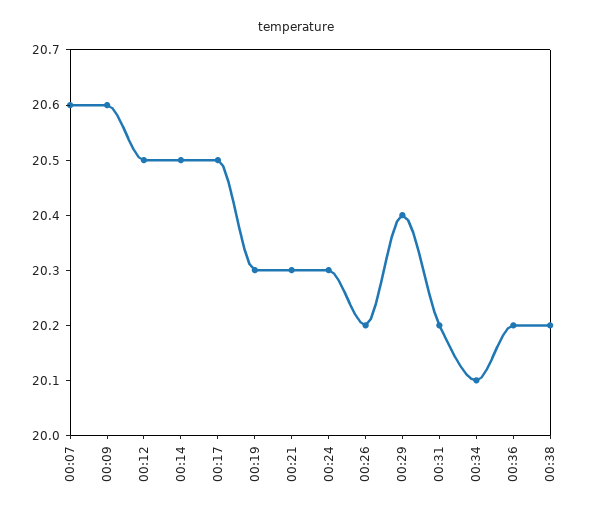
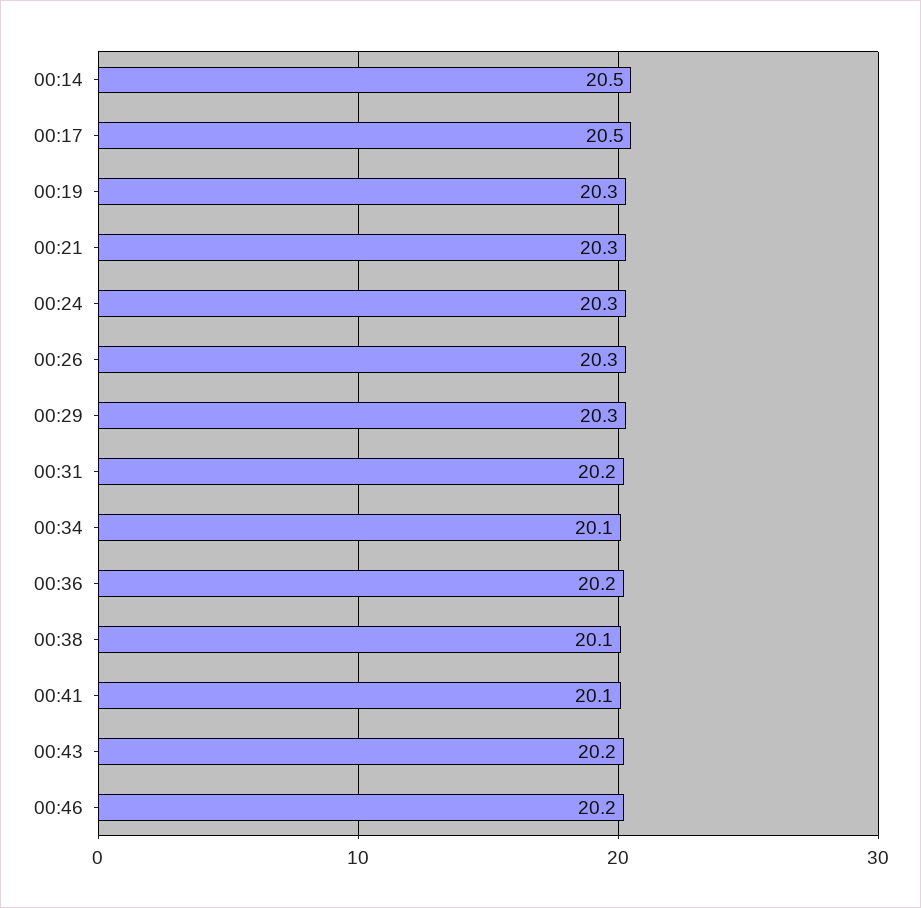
00:07: 20.6 -> none
00:09: 20.6 -> none
00:12: 20.5 -> none
00:26: 20.2 -> 20.3
00:29: 20.4 -> 20.3
00:38: 20.2 -> 20.1
00:41: none -> 20.1
00:43: none -> 20.2
00:46: none -> 20.2

